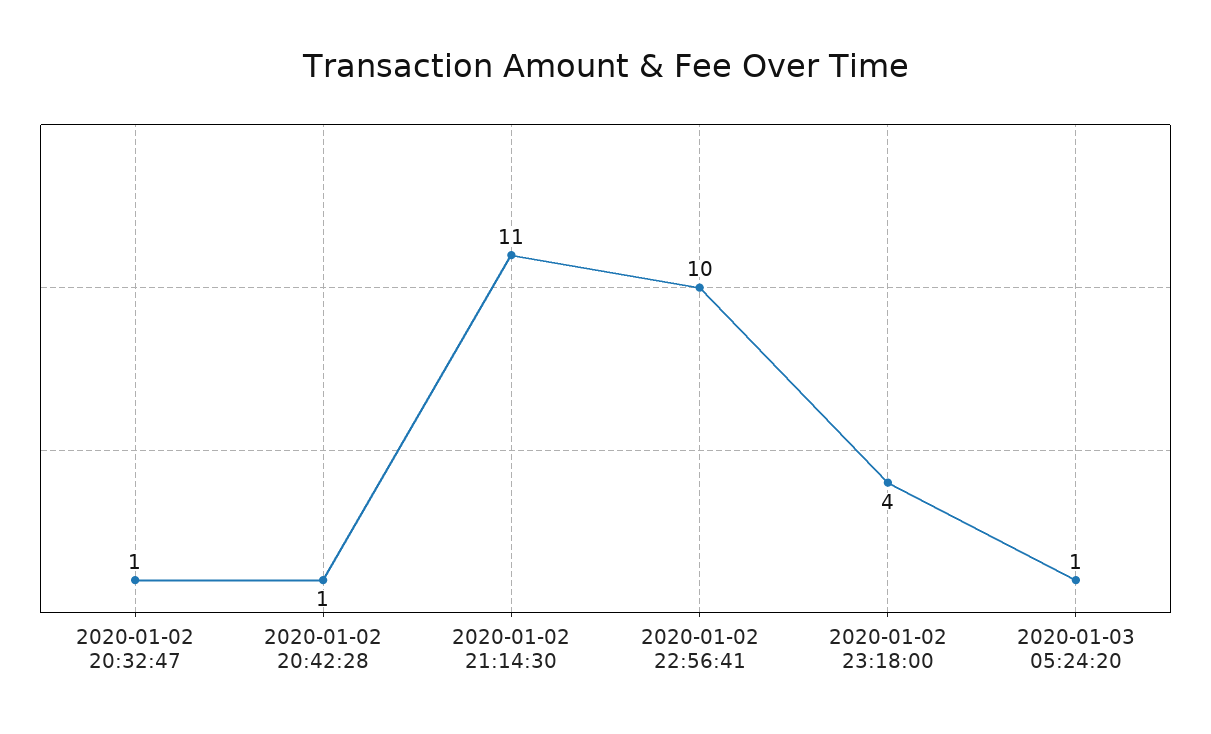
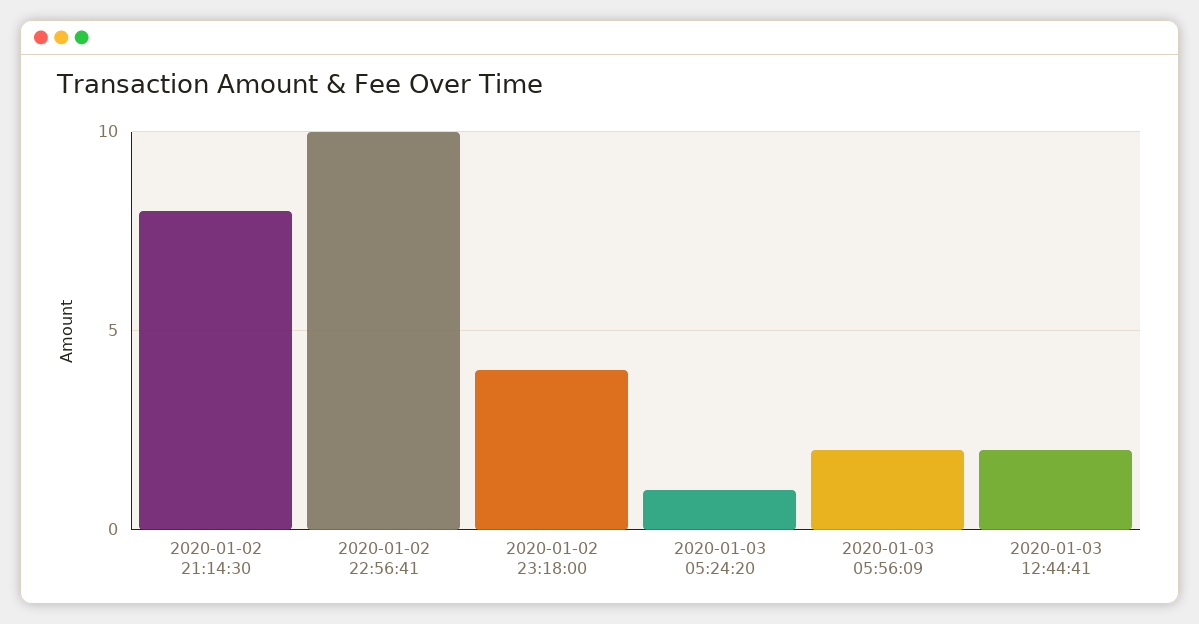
2020-01-02 20:32:47: 1 -> none
2020-01-02 20:42:28: 1 -> none
2020-01-02 21:14:30: 11 -> 8
2020-01-03 05:56:09: none -> 2
2020-01-03 12:44:41: none -> 2

